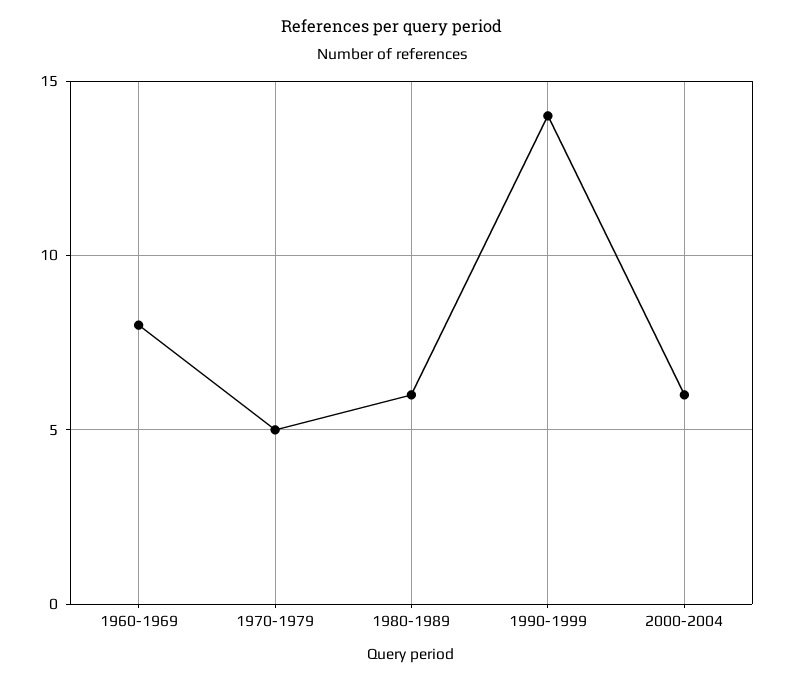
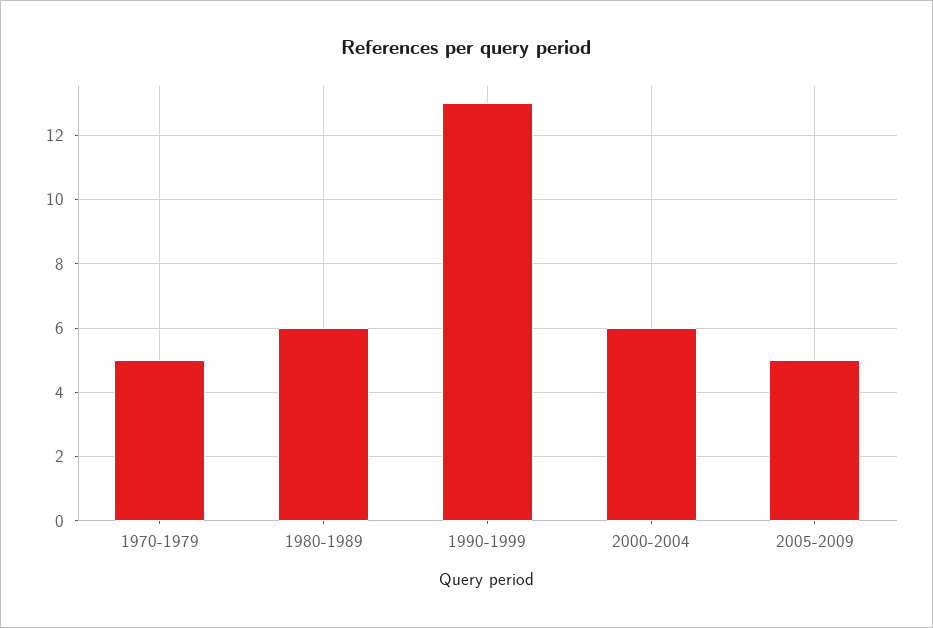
1960-1969: 8 -> none
1990-1999: 14 -> 13
2005-2009: none -> 5

